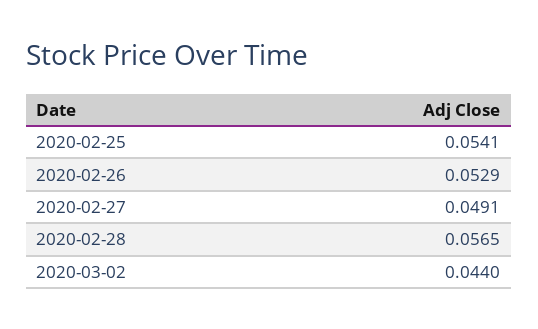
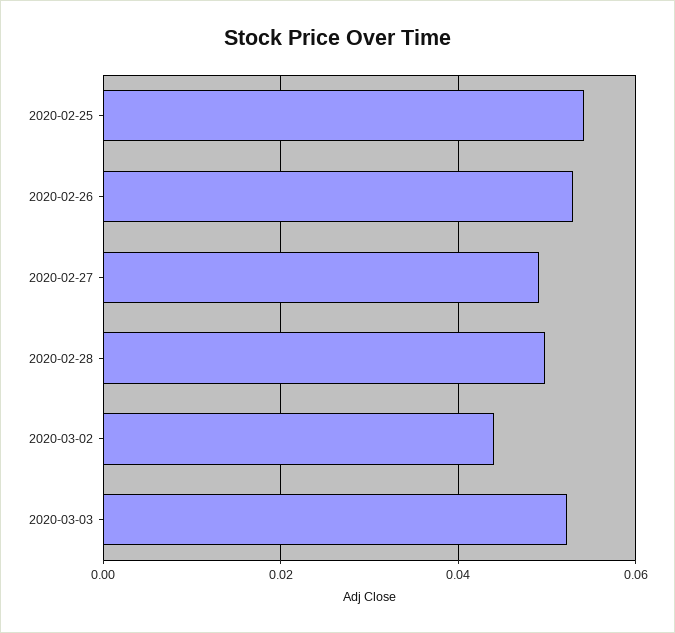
2020-02-28: 0.0565 -> 0.05
2020-03-03: none -> 0.052

